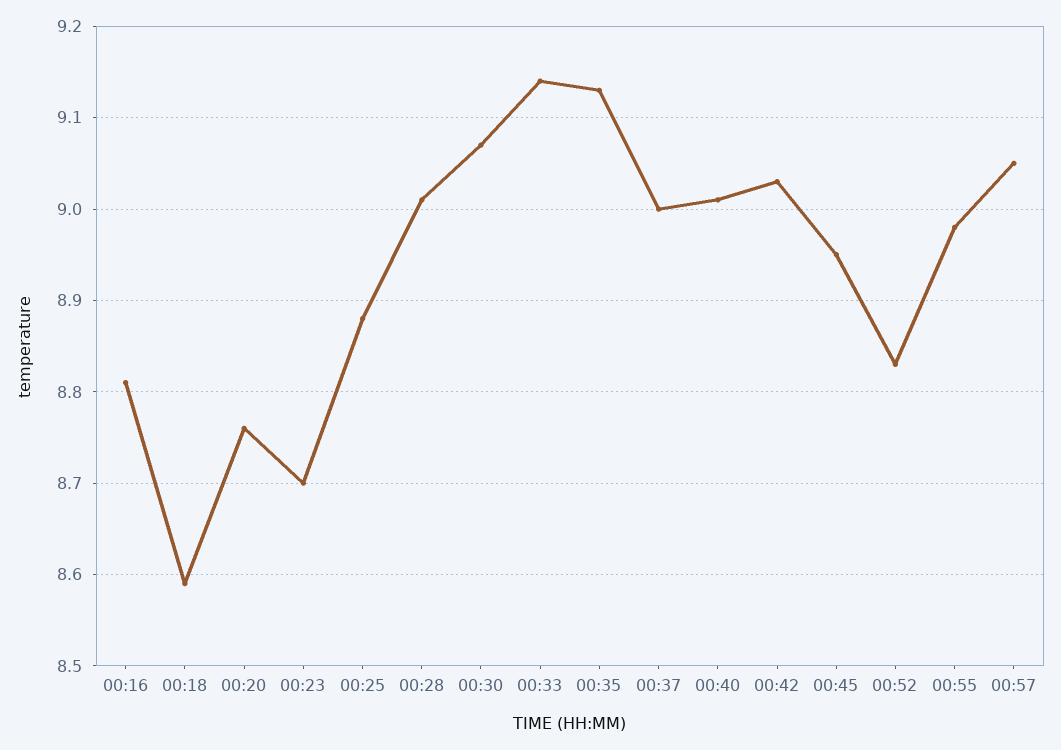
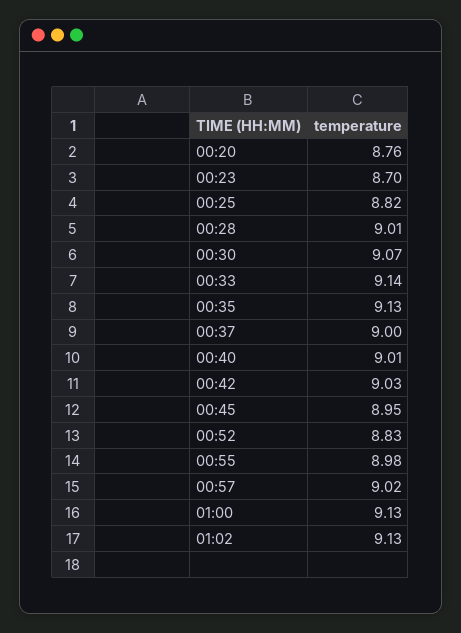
00:16: 8.81 -> none
00:18: 8.59 -> none
00:25: 8.88 -> 8.82
00:57: 9.05 -> 9.02
01:00: none -> 9.13
01:02: none -> 9.13

